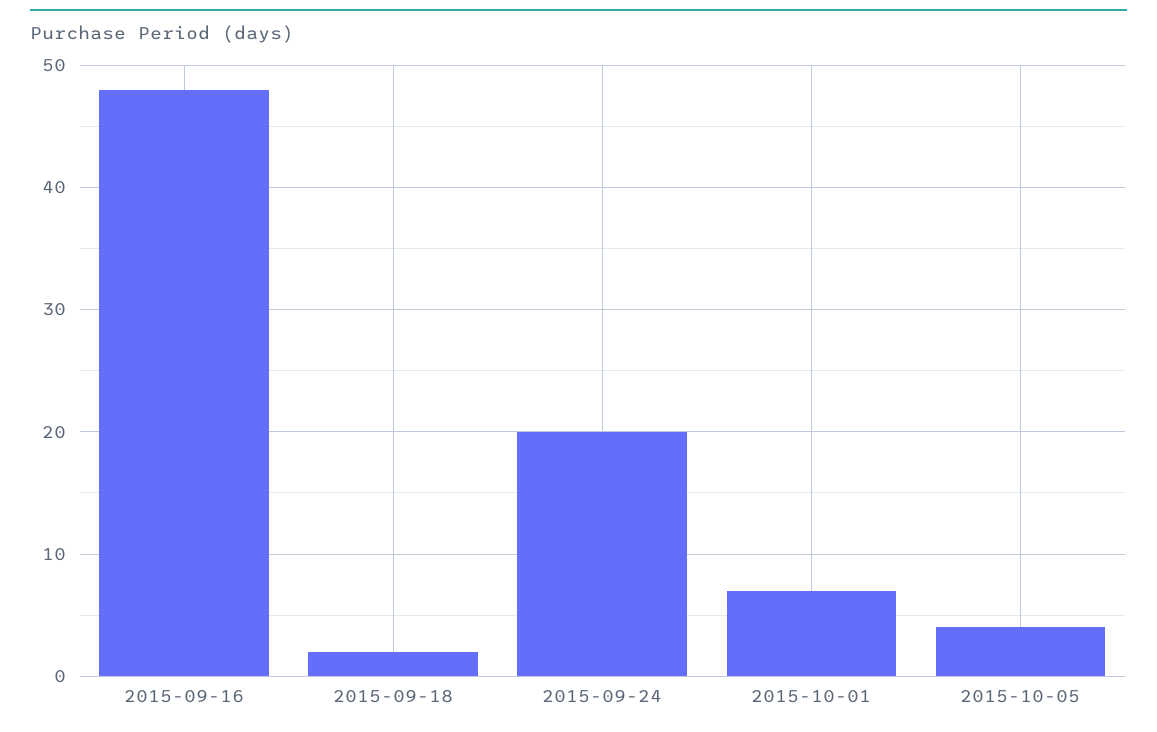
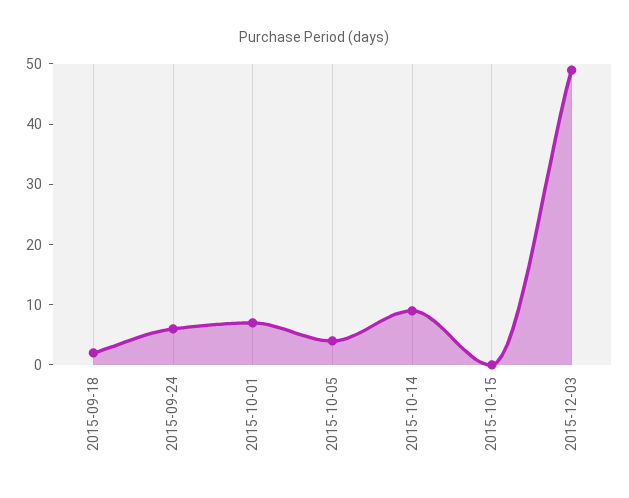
2015-09-16: 48 -> none
2015-09-24: 20 -> 5
2015-10-14: none -> 10
2015-10-15: none -> 0
2015-12-03: none -> 50

